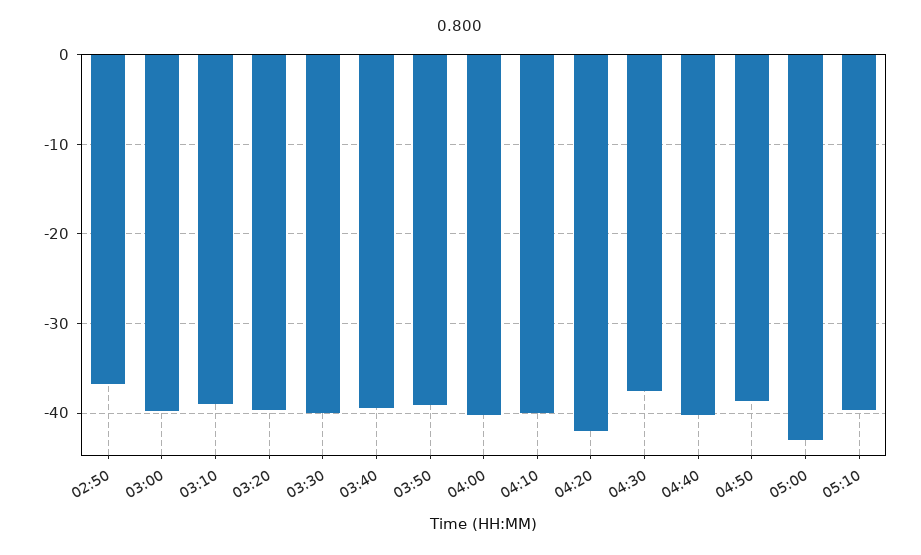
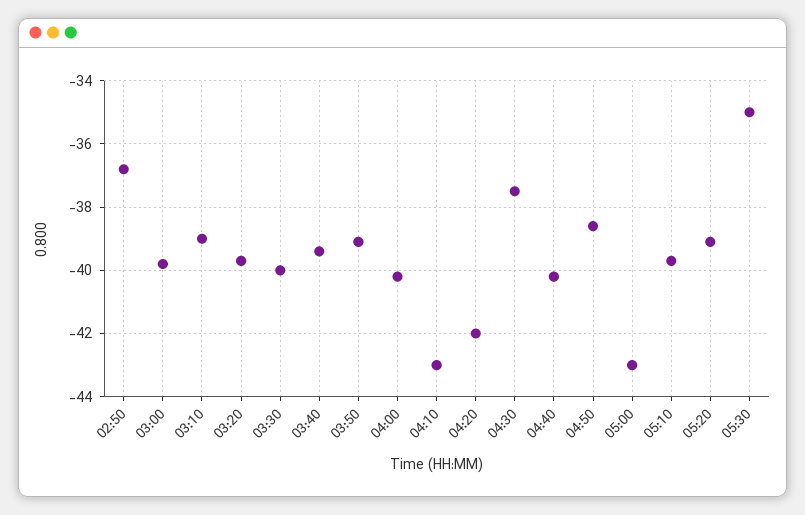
04:10: -40 -> -43
05:20: none -> -39
05:30: none -> -35

